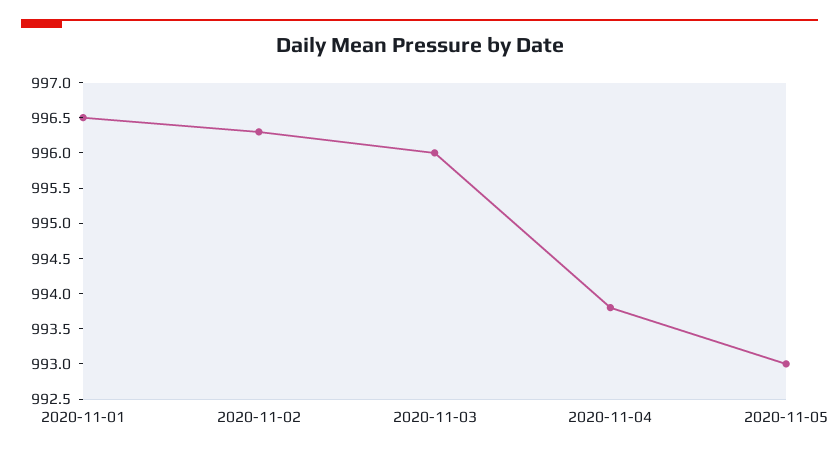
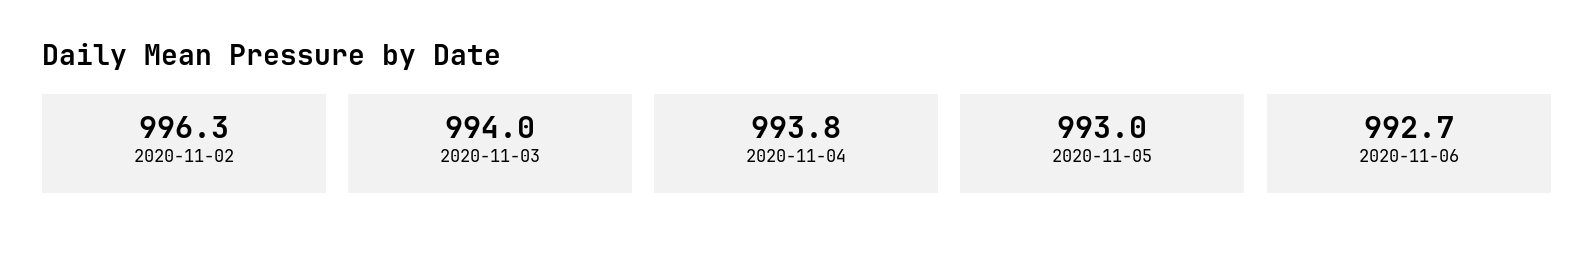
2020-11-01: 996.5 -> none
2020-11-03: 996 -> 994
2020-11-06: none -> 992.7

